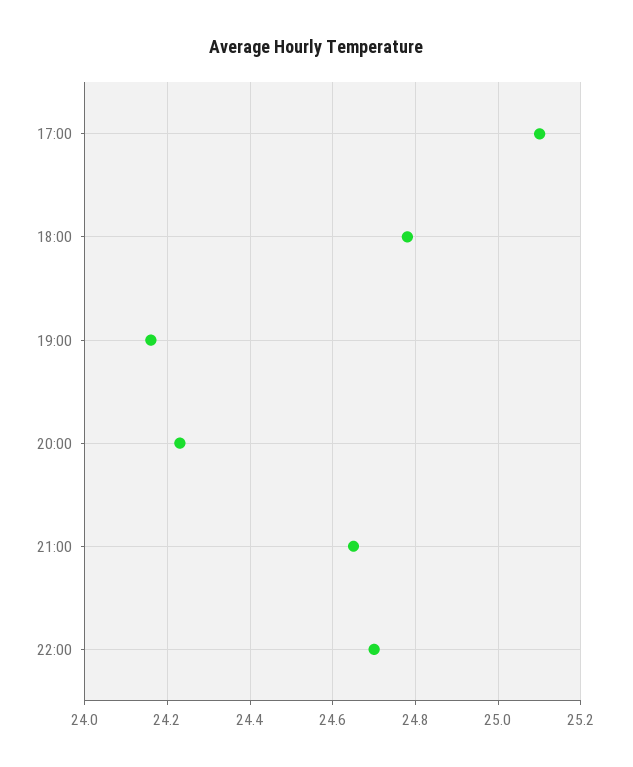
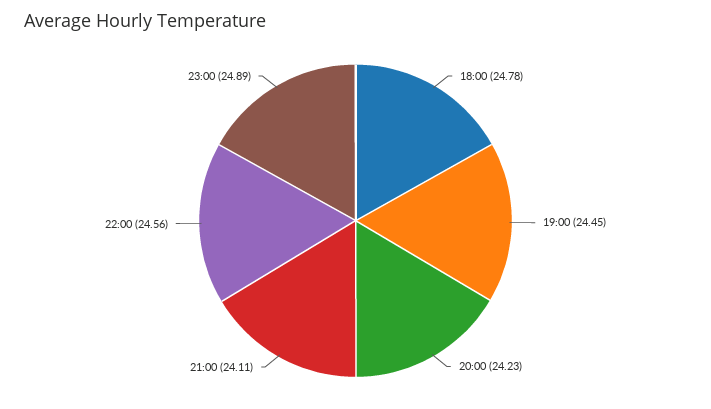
17:00: 25.1 -> none
19:00: 24.15 -> 24.45
21:00: 24.65 -> 24.11
22:00: 24.7 -> 24.56
23:00: none -> 24.89

